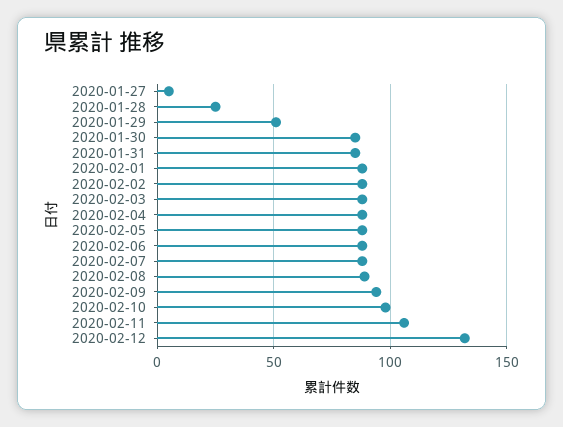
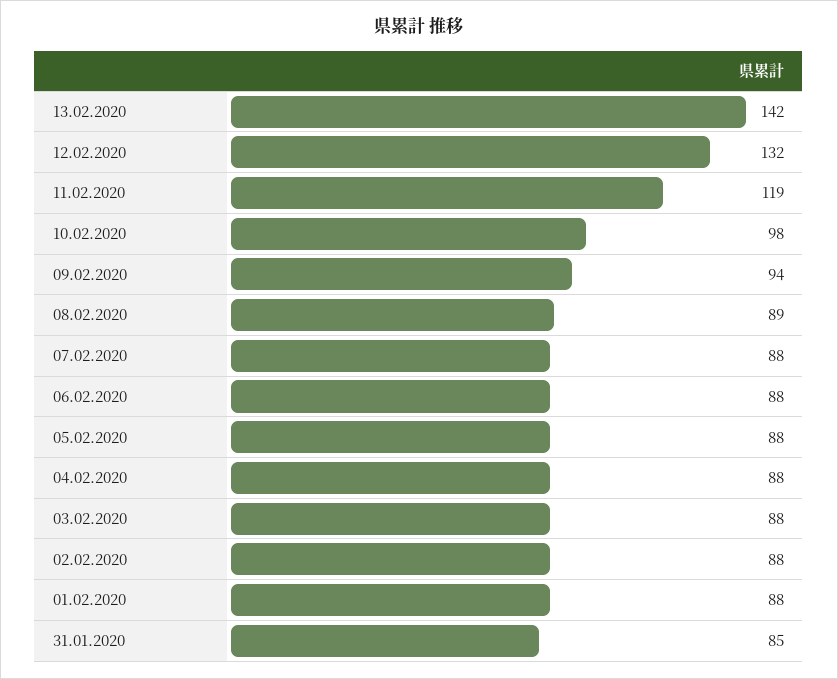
2020-01-27: 5 -> none
2020-01-28: 25 -> none
2020-01-29: 50 -> none
2020-01-30: 85 -> none
2020-02-11: 105 -> 119
13.02.2020: none -> 142

